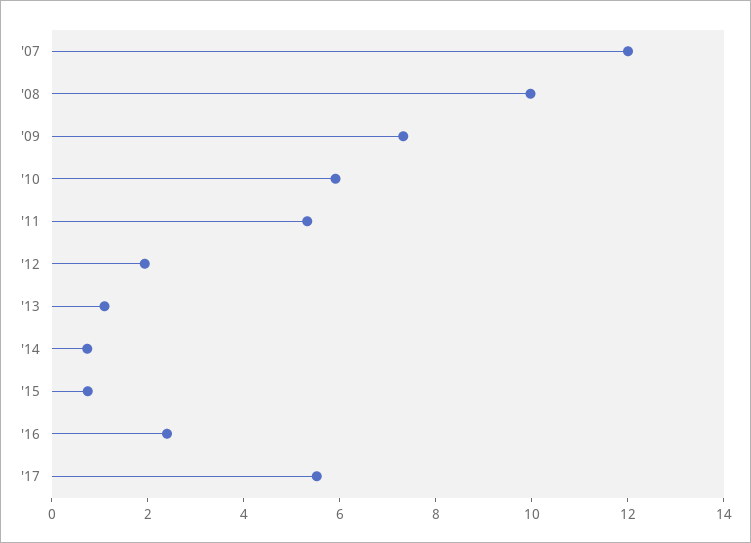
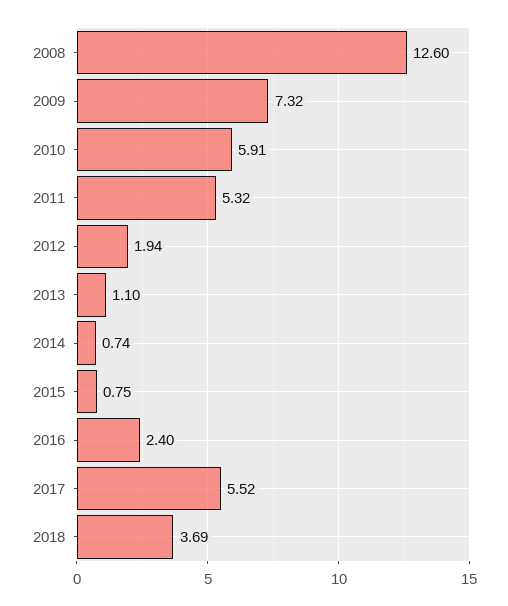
'07: 12 -> none
'08: 10 -> 12.6
2018: none -> 3.69

